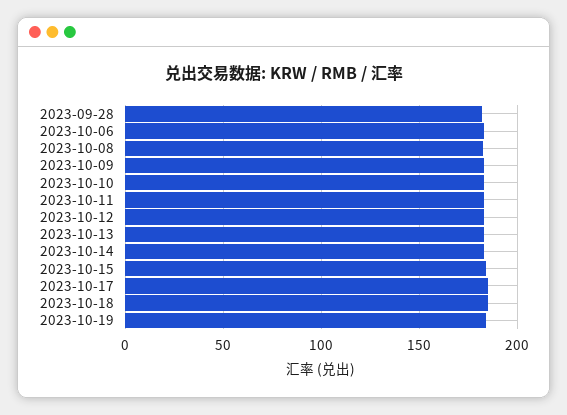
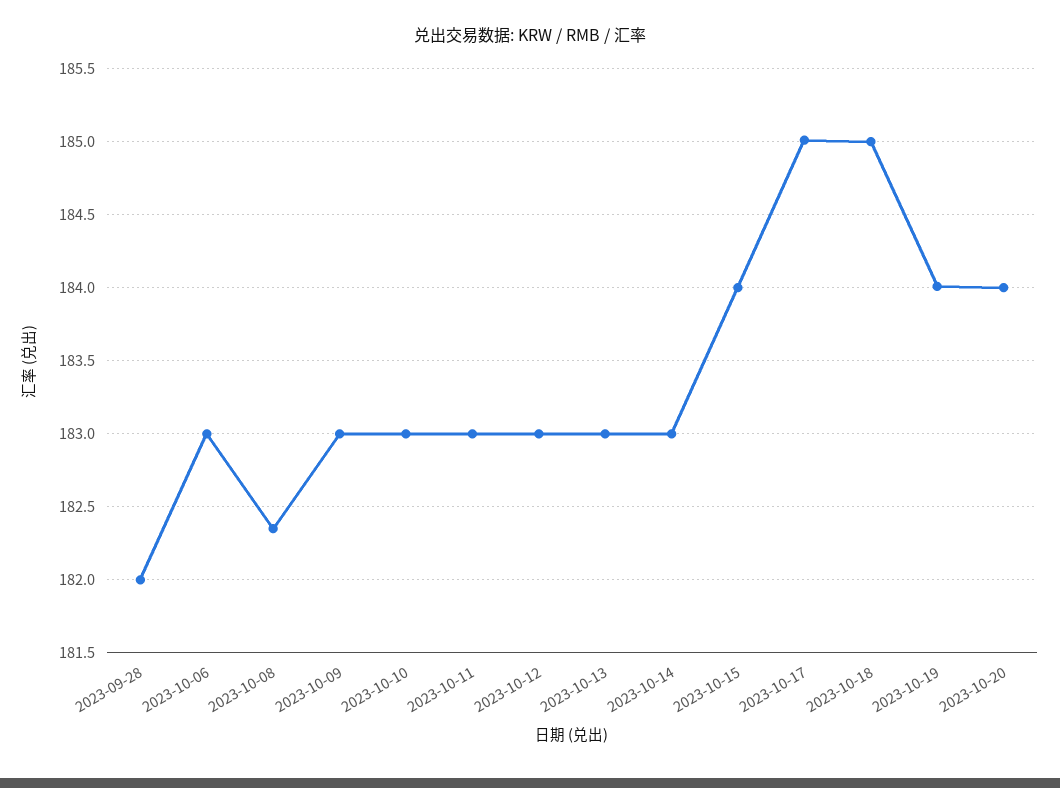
2023-10-20: none -> 184

